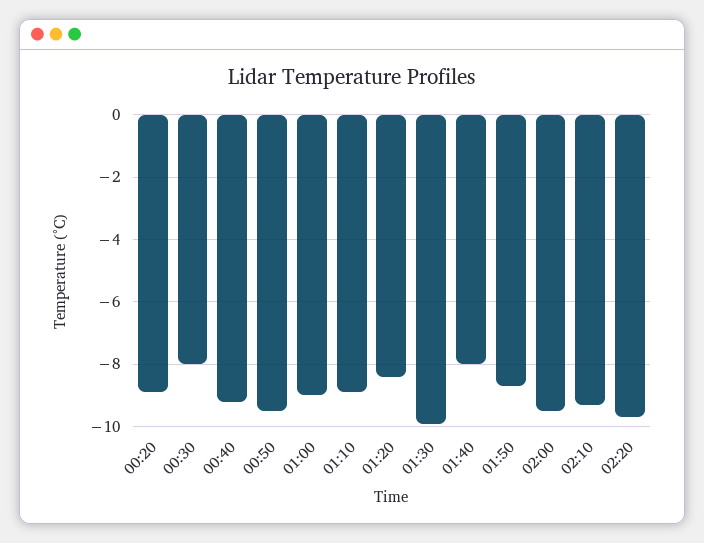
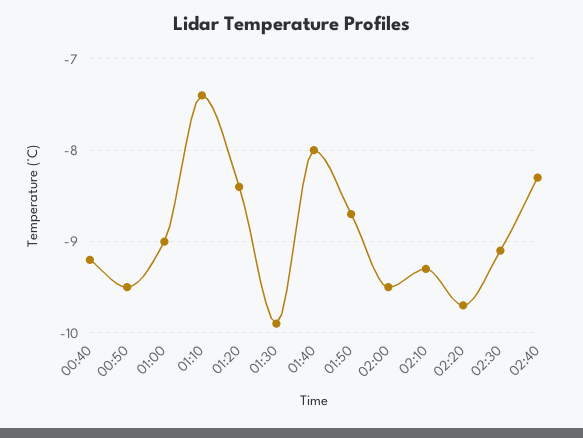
00:20: -9 -> none
00:30: -8 -> none
01:10: -9 -> -7.4
02:30: none -> -9.1
02:40: none -> -8.3

